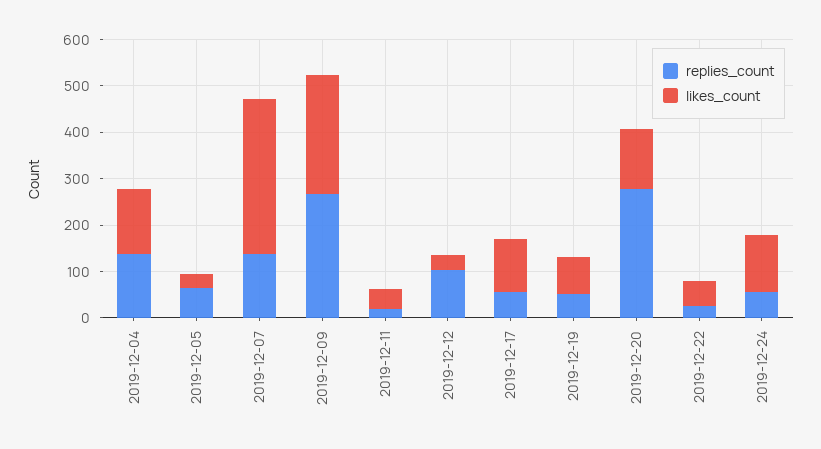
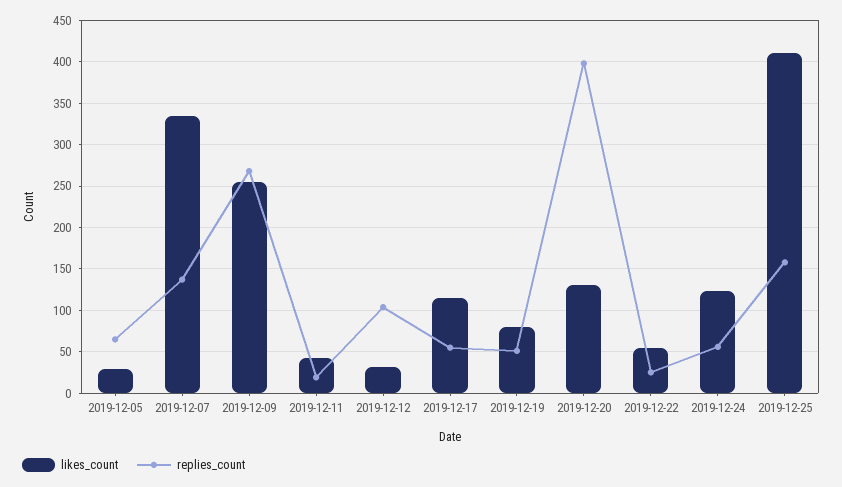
replies_count, 2019-12-04: 140 -> none
likes_count, 2019-12-04: 140 -> none
replies_count, 2019-12-20: 280 -> 400
likes_count, 2019-12-25: none -> 410
replies_count, 2019-12-25: none -> 160

